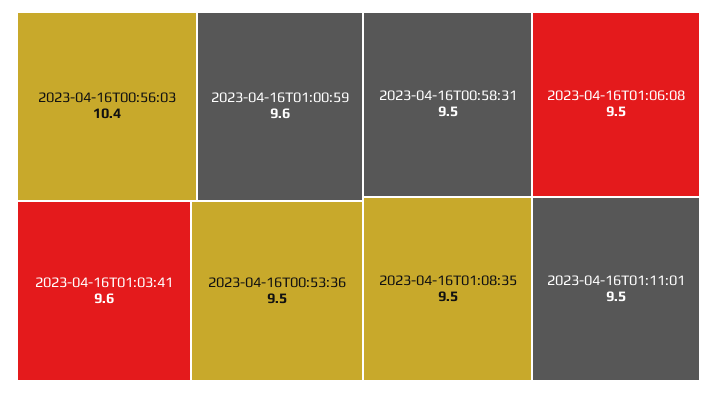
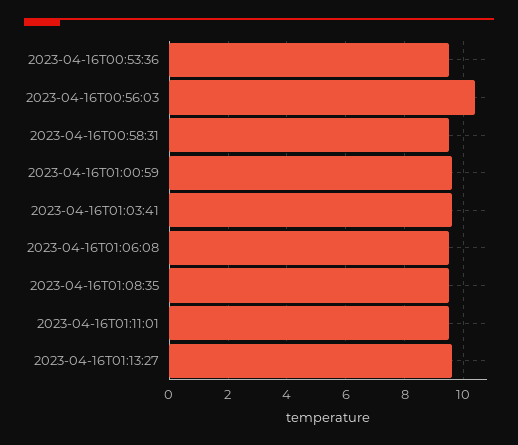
2023-04-16T01:13:27: none -> 9.5

